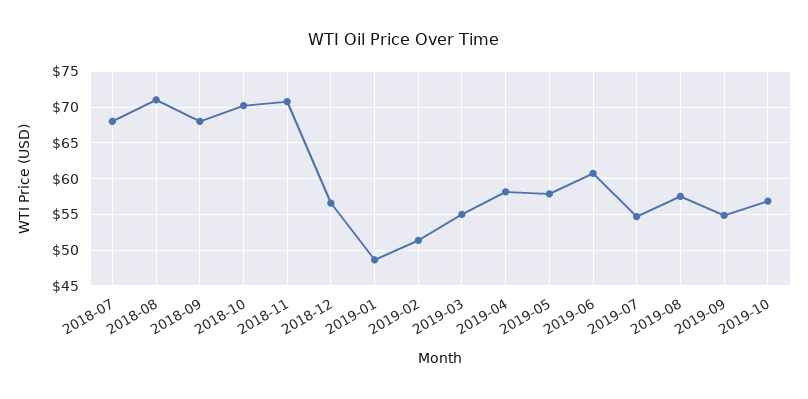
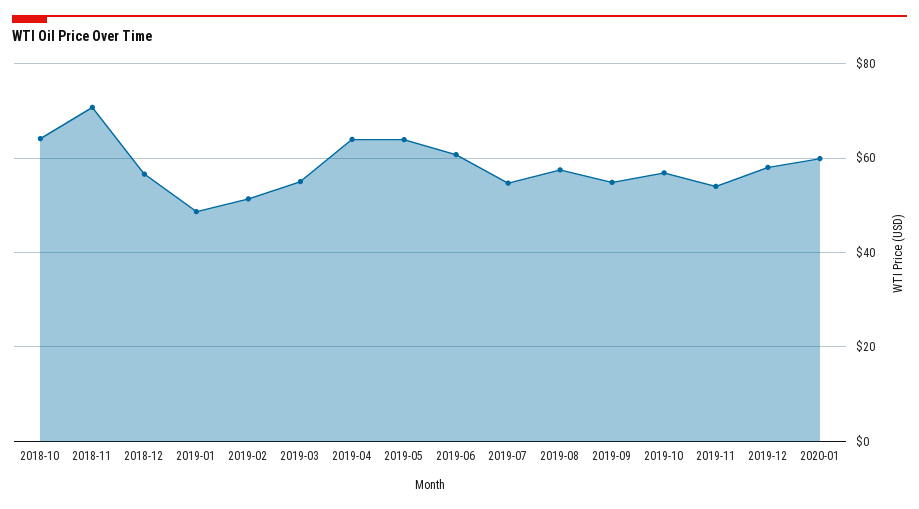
2018-07: 68 -> none
2018-08: 71 -> none
2018-09: 68 -> none
2018-10: 70 -> 64
2019-04: 58 -> 64
2019-05: 58 -> 64
2019-11: none -> 54
2019-12: none -> 58
2020-01: none -> 60

